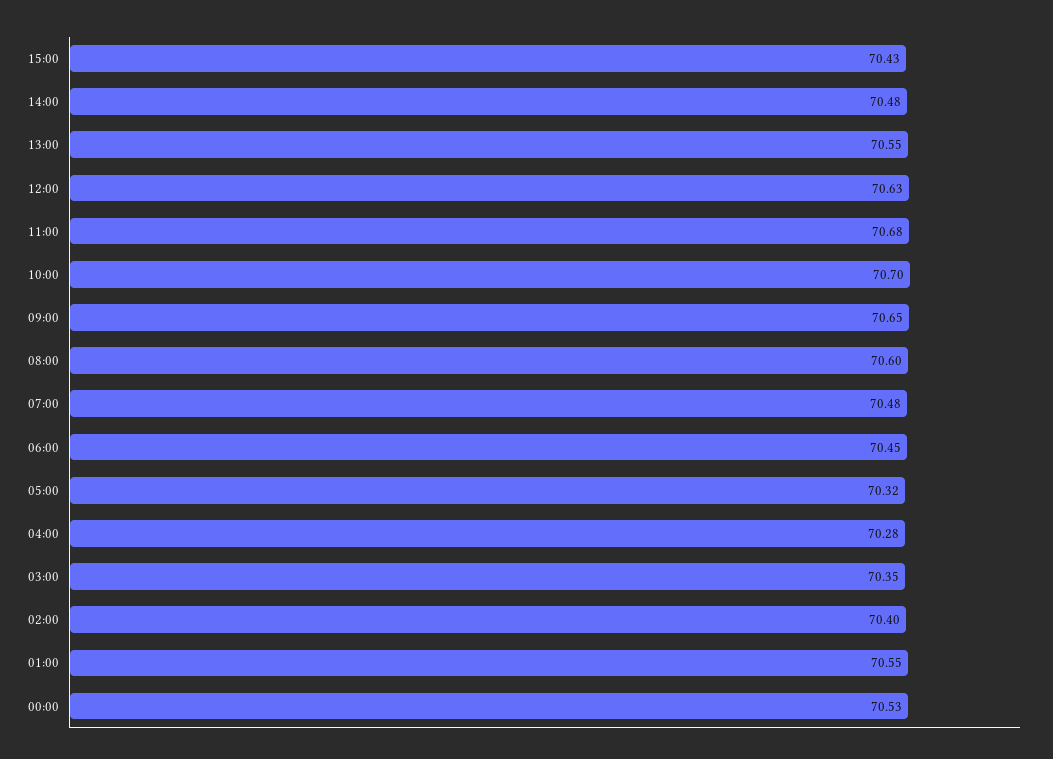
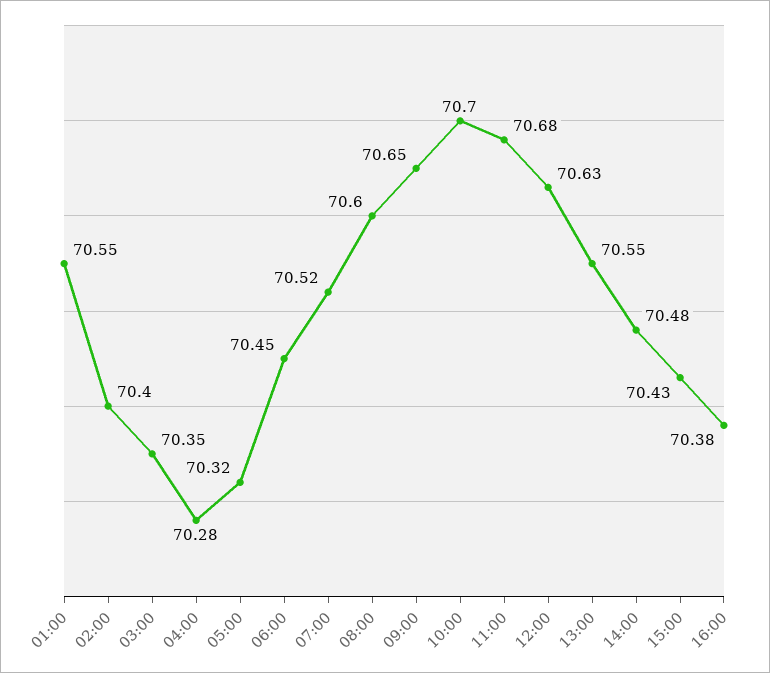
07:00: 70.48 -> 70.52
00:00: 70.53 -> none
16:00: none -> 70.38

